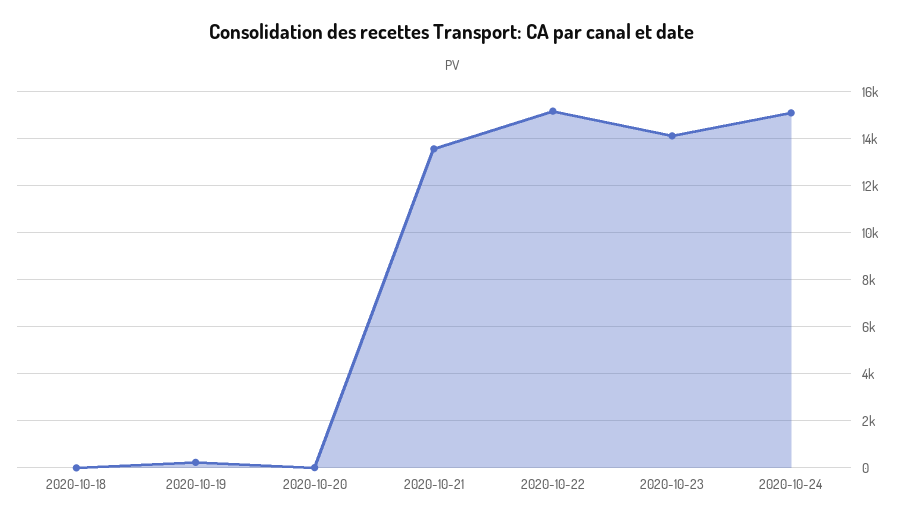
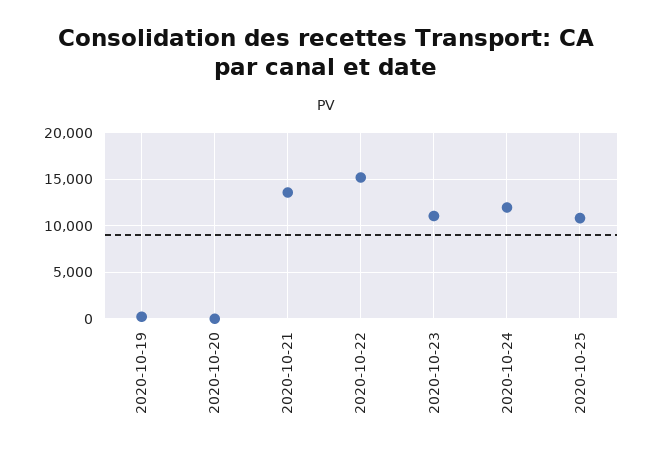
2020-10-18: 0 -> none
2020-10-23: 14000 -> 11000
2020-10-24: 15000 -> 12000
2020-10-25: none -> 11000

